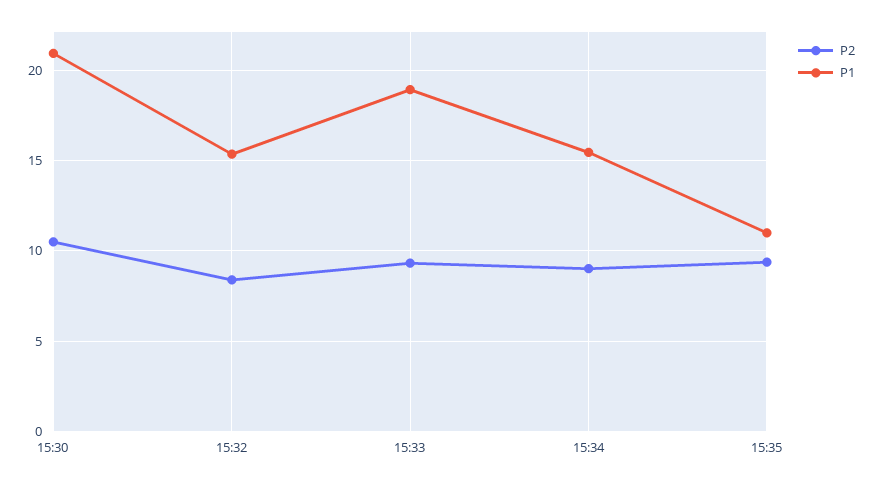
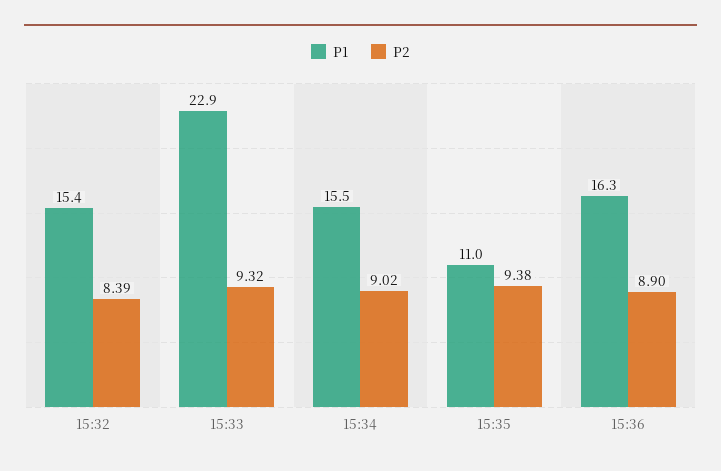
P2, 15:30: 10.5 -> none
P1, 15:30: 21 -> none
P1, 15:33: 19 -> 22.9
P1, 15:36: none -> 16.3
P2, 15:36: none -> 8.9

